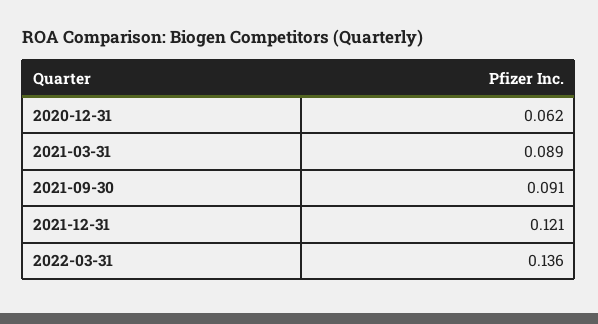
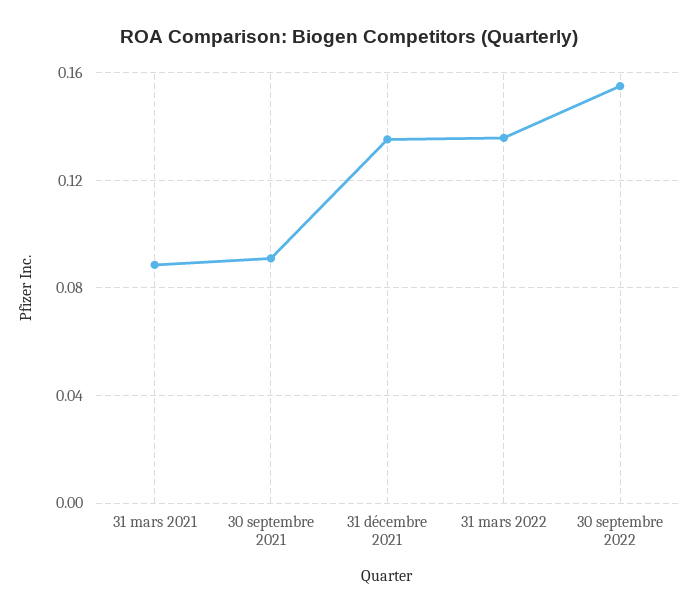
2020-12-31: 0.062 -> none
2021-12-31: 0.121 -> 0.135
30 septembre 2022: none -> 0.155

